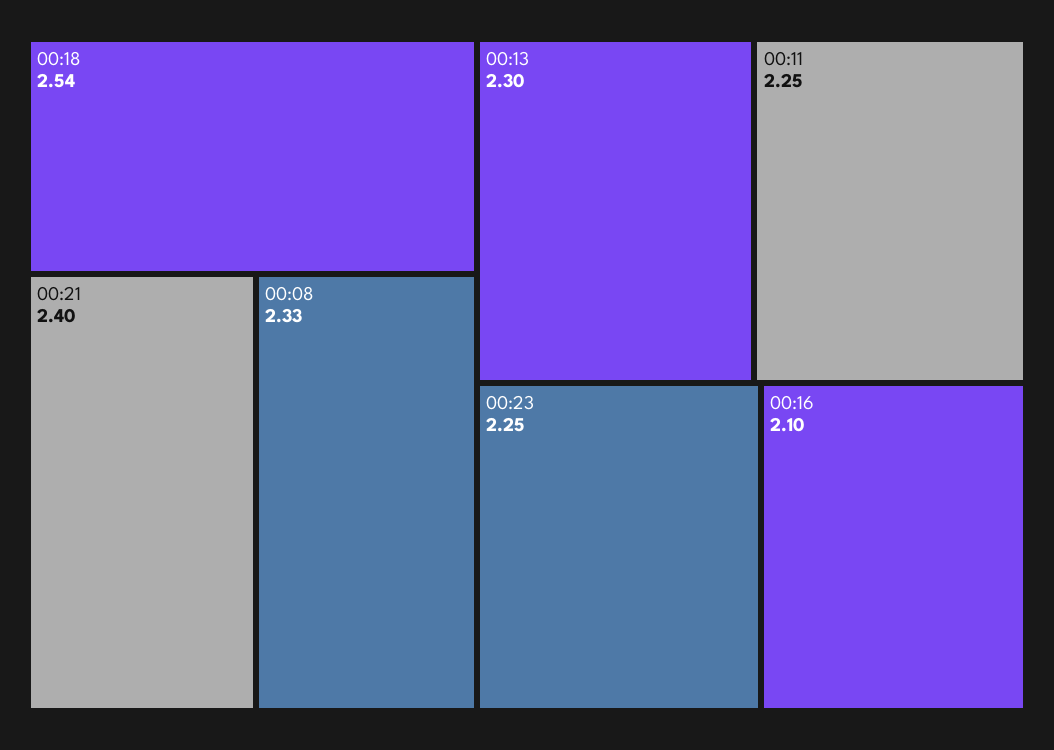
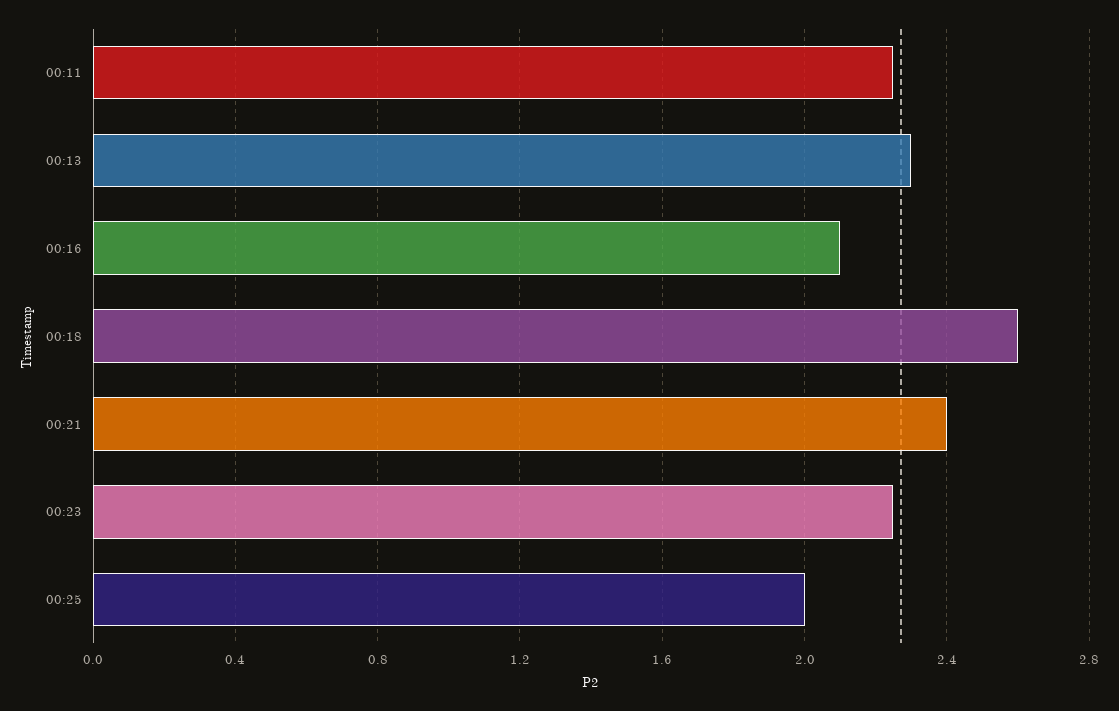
00:18: 2.54 -> 2.6
00:08: 2.33 -> none
00:25: none -> 2

